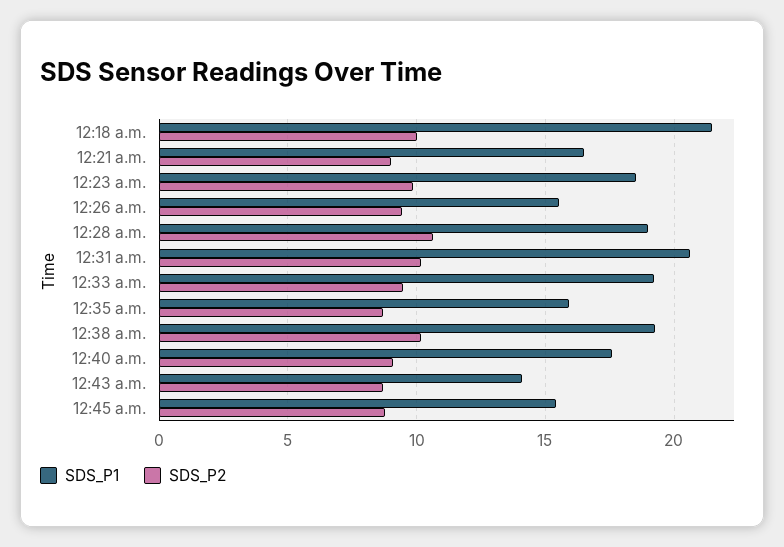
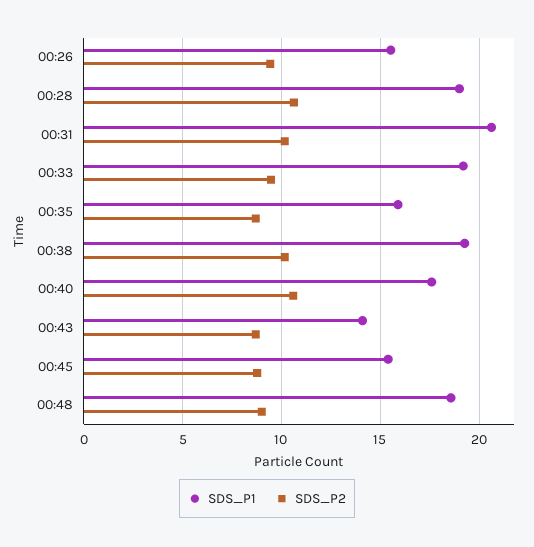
SDS_P1, 12:18 a.m.: 21.5 -> none
SDS_P2, 12:18 a.m.: 10 -> none
SDS_P1, 12:21 a.m.: 16.5 -> none
SDS_P2, 12:21 a.m.: 9 -> none
SDS_P1, 12:23 a.m.: 18.5 -> none
SDS_P2, 12:23 a.m.: 10 -> none
SDS_P2, 12:40 a.m.: 9 -> 10.5
SDS_P1, 00:48: none -> 18.5
SDS_P2, 00:48: none -> 9

